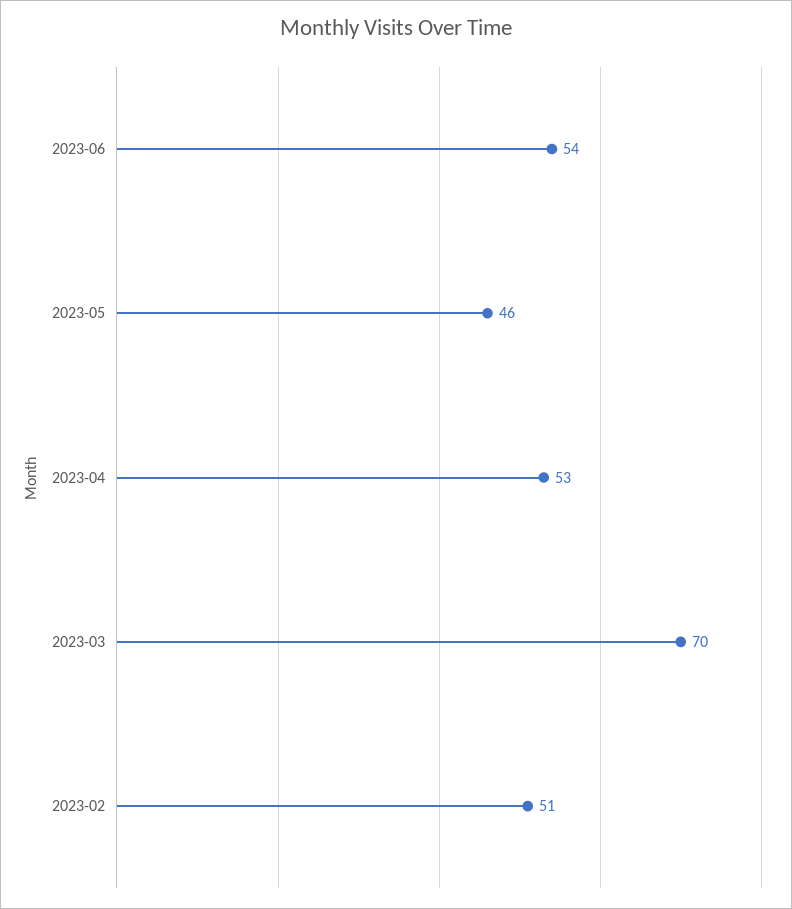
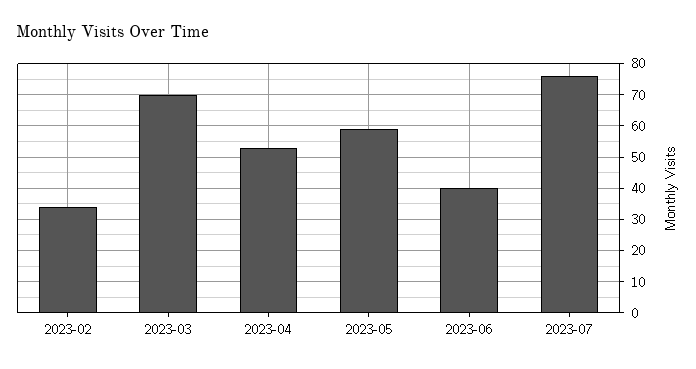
2023-06: 54 -> 40
2023-05: 46 -> 60
2023-02: 51 -> 35
2023-07: none -> 75

